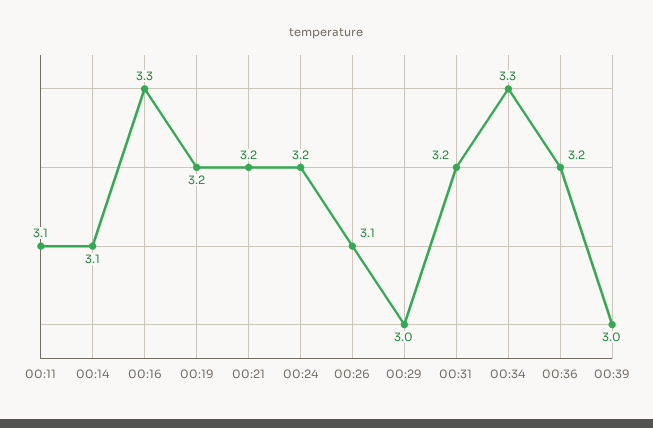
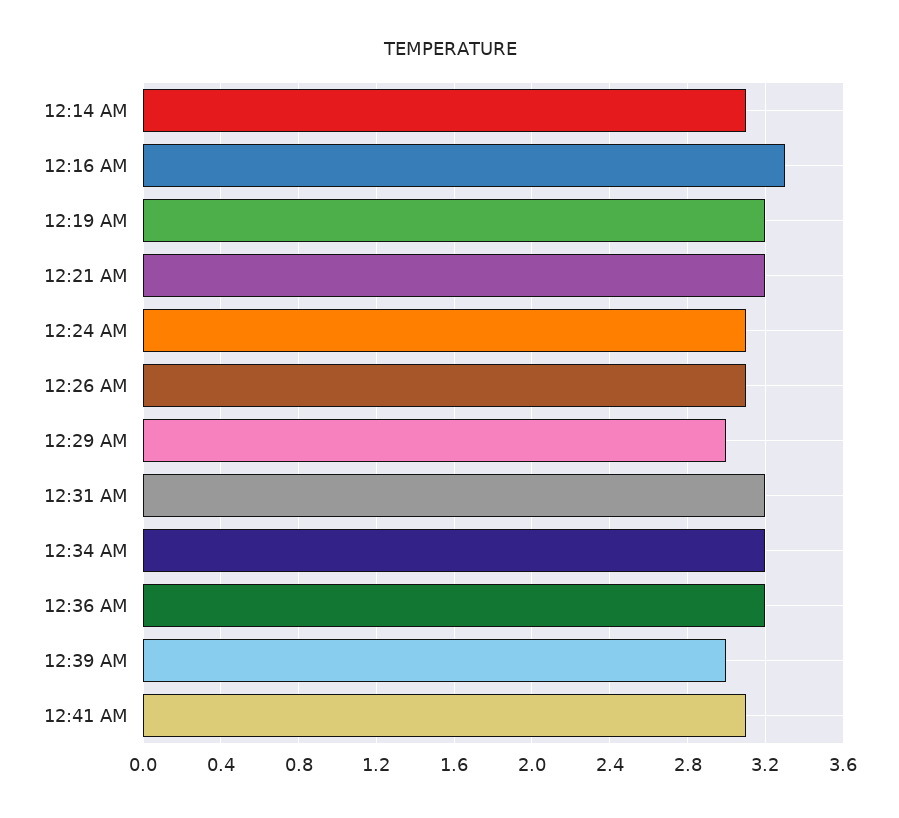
00:11: 3.1 -> none
00:24: 3.2 -> 3.1
00:34: 3.3 -> 3.2
12:41 AM: none -> 3.1

